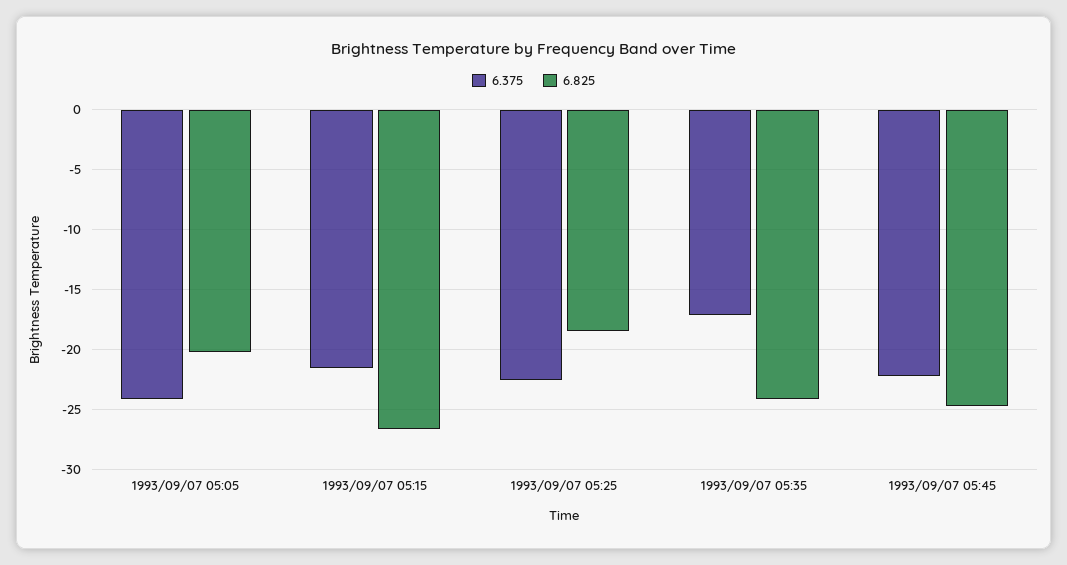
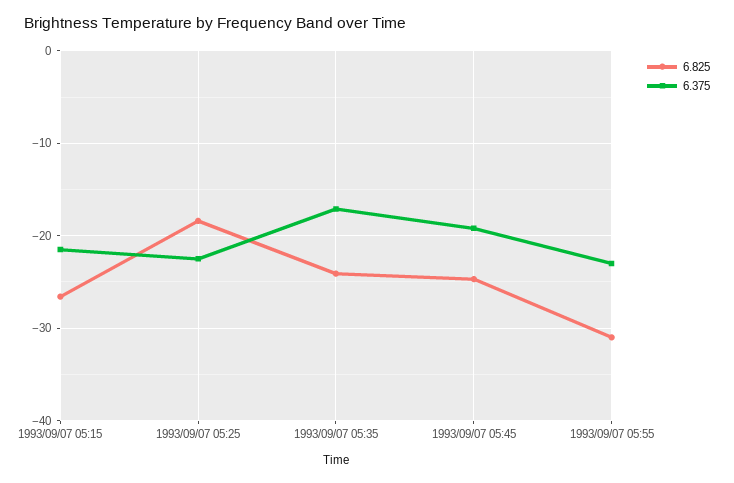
6.375, 1993/09/07 05:05: -24 -> none
6.825, 1993/09/07 05:05: -20 -> none
6.375, 1993/09/07 05:45: -22 -> -19
6.825, 1993/09/07 05:55: none -> -31
6.375, 1993/09/07 05:55: none -> -23

